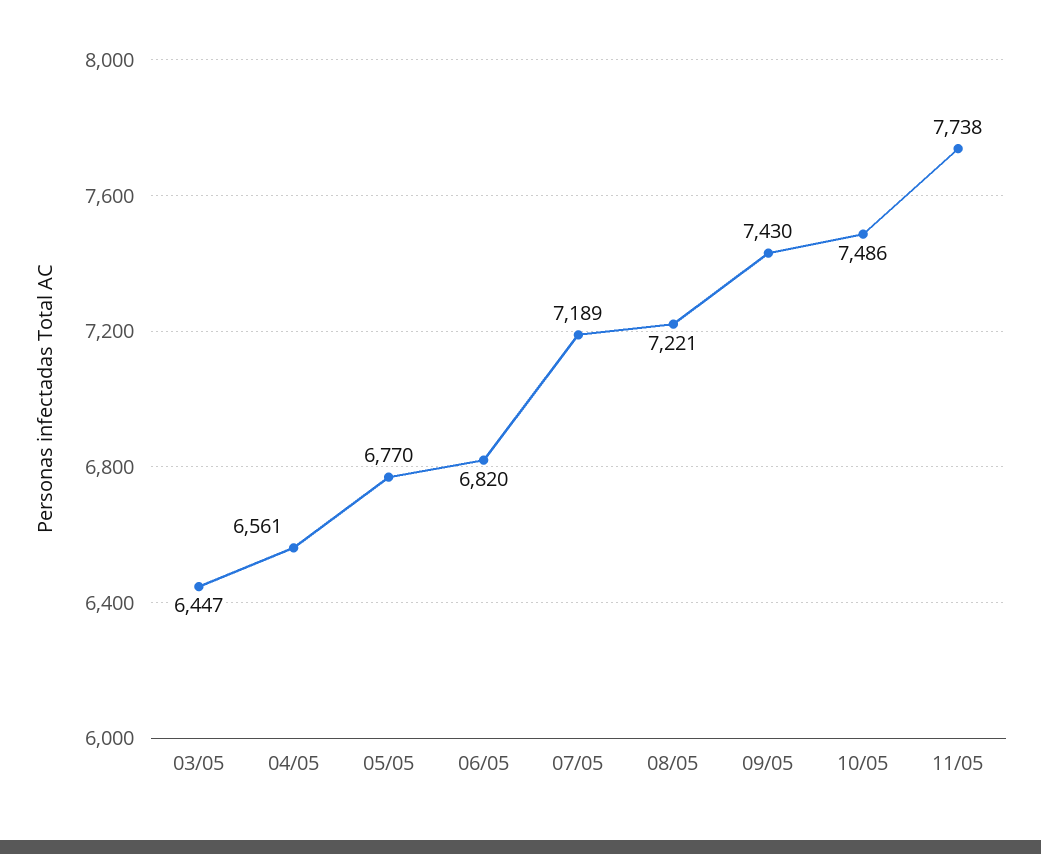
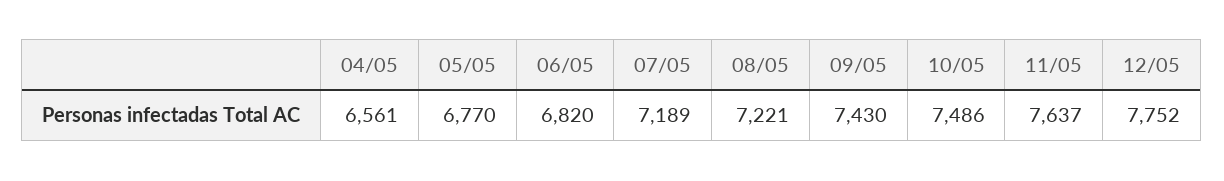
03/05: 6447 -> none
11/05: 7738 -> 7637
12/05: none -> 7752

